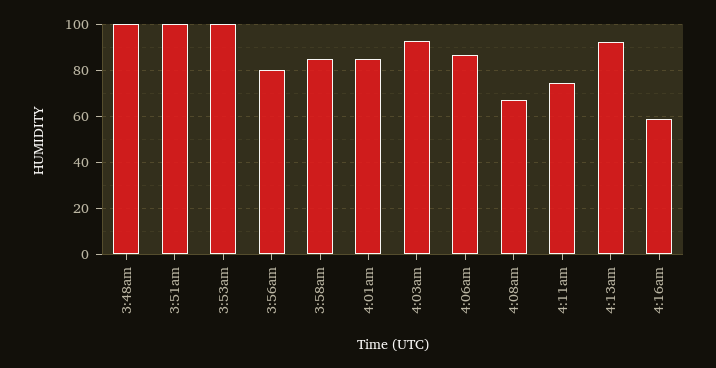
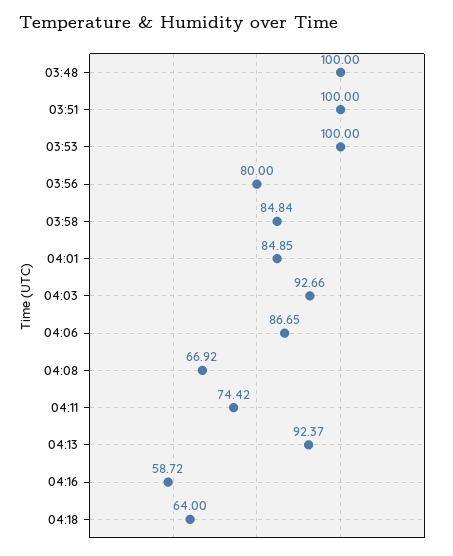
04:18: none -> 64

